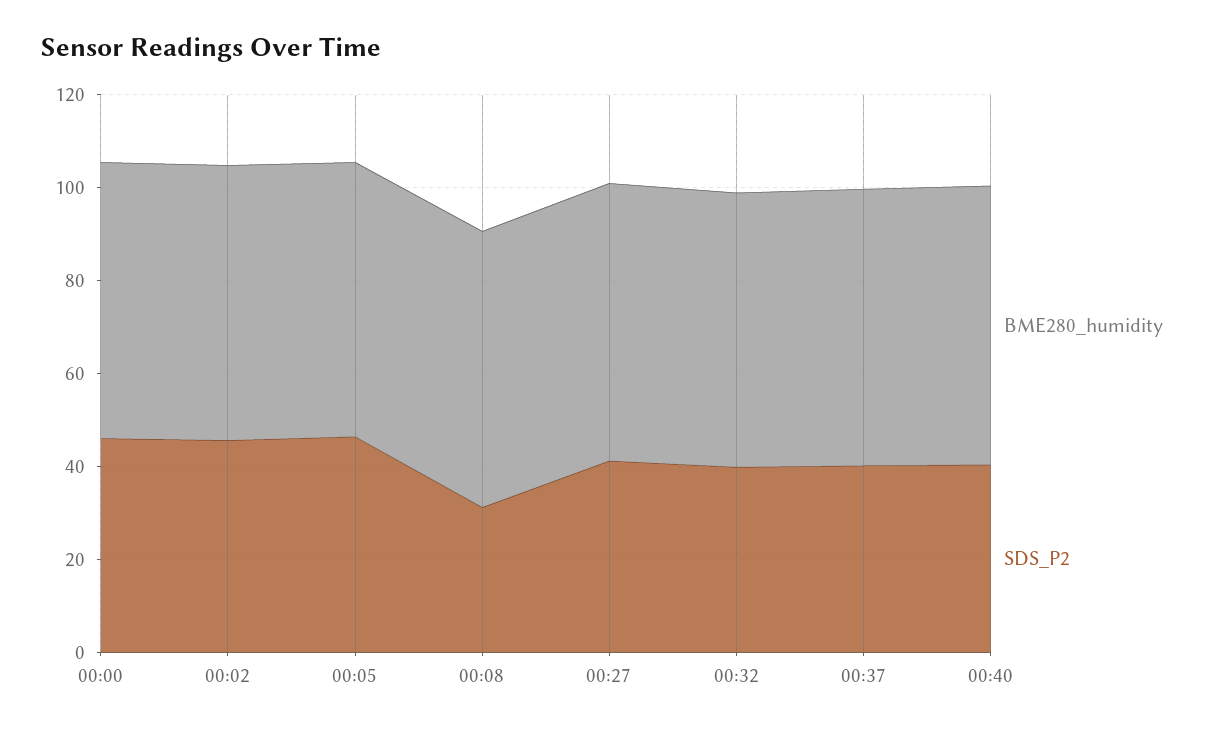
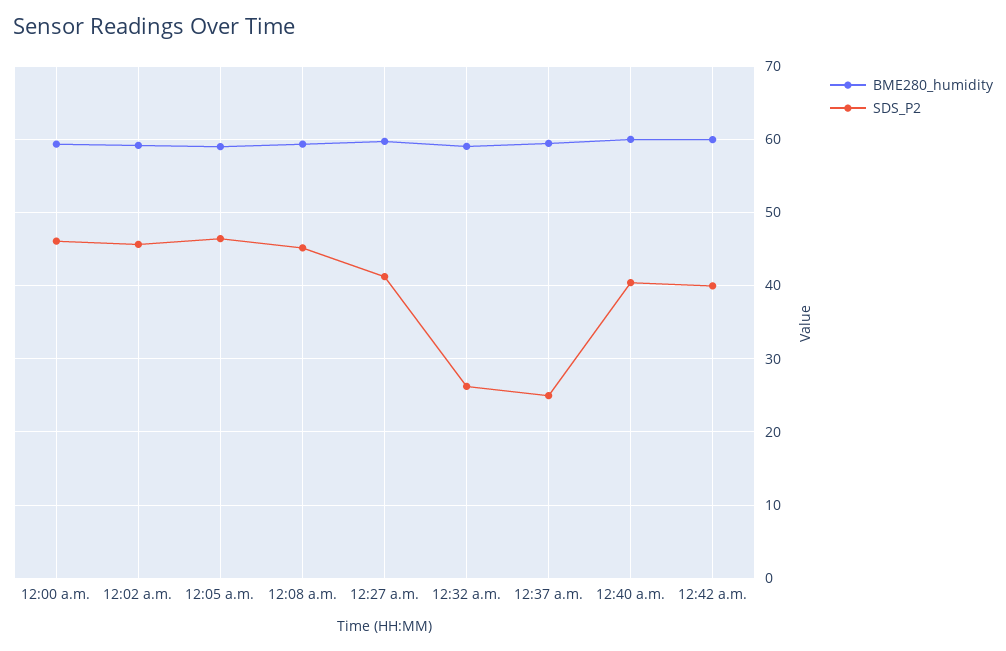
SDS_P2, 00:08: 30 -> 45
SDS_P2, 00:32: 40 -> 26
SDS_P2, 00:37: 40 -> 25
BME280_humidity, 12:42 a.m.: none -> 60
SDS_P2, 12:42 a.m.: none -> 40

